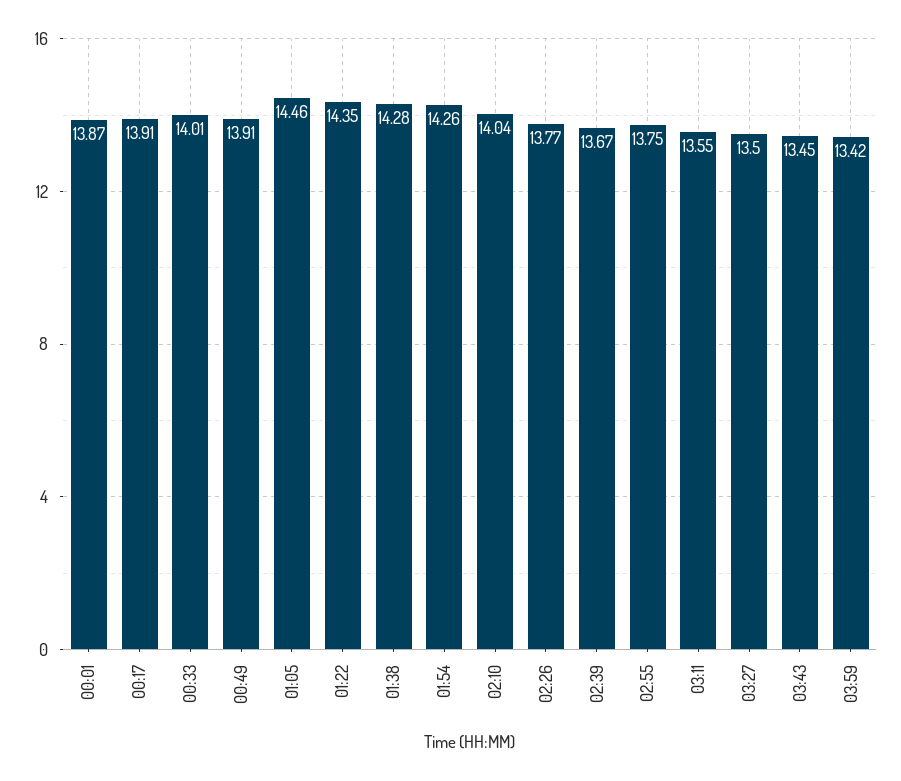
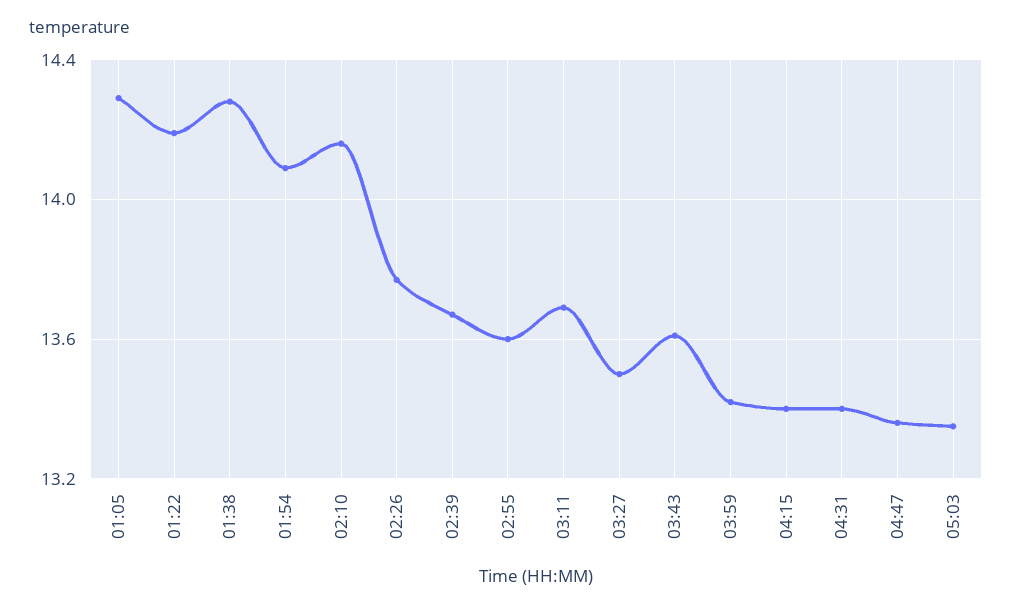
00:01: 13.87 -> none
00:17: 13.91 -> none
00:33: 14.01 -> none
00:49: 13.91 -> none
01:05: 14.46 -> 14.3
01:22: 14.35 -> 14.2
01:54: 14.26 -> 14.1
02:10: 14.04 -> 14.15
02:55: 13.75 -> 13.6
03:11: 13.55 -> 13.7
03:43: 13.45 -> 13.6
04:15: none -> 13.4
04:31: none -> 13.4
04:47: none -> 13.35
05:03: none -> 13.35

